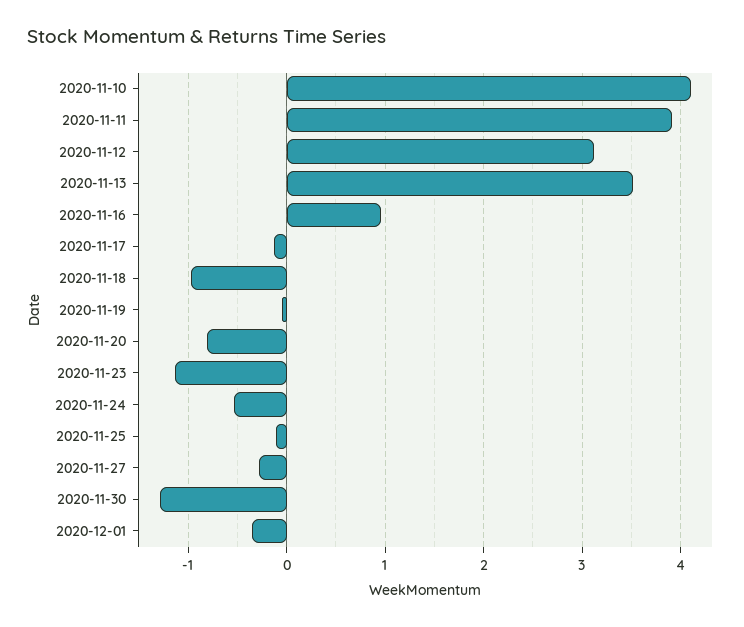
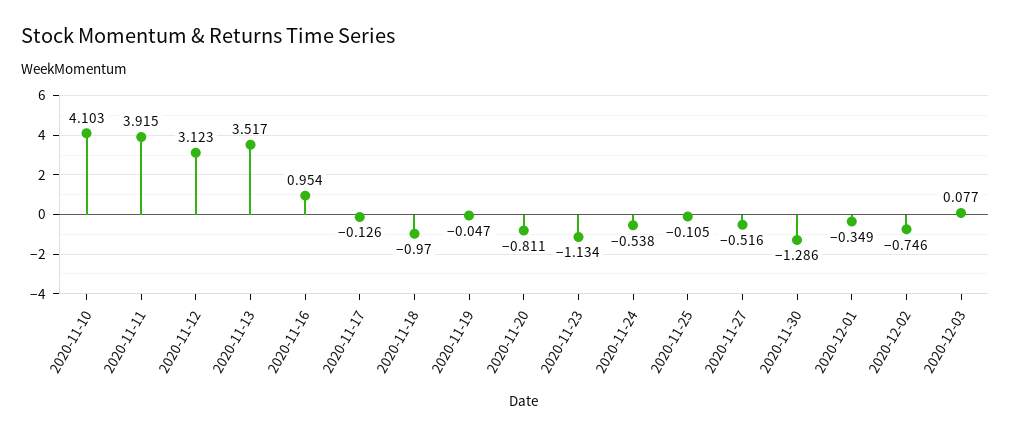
2020-11-27: -0.3 -> -0.516
2020-12-02: none -> -0.746
2020-12-03: none -> 0.077

